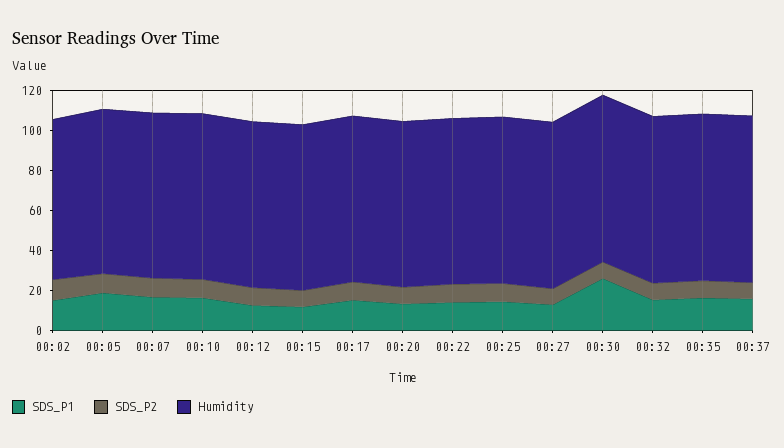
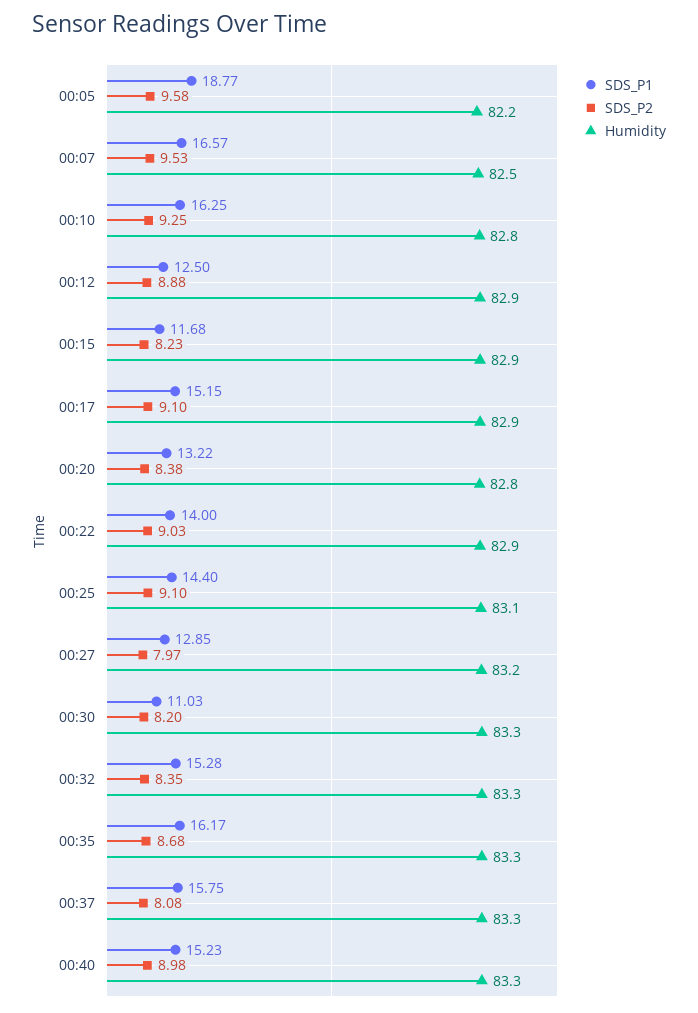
SDS_P1, 00:02: 15 -> none
SDS_P2, 00:02: 10 -> none
Humidity, 00:02: 80 -> none
SDS_P1, 00:30: 25 -> 11.03
SDS_P1, 00:40: none -> 15.23
SDS_P2, 00:40: none -> 8.98
Humidity, 00:40: none -> 83.3

